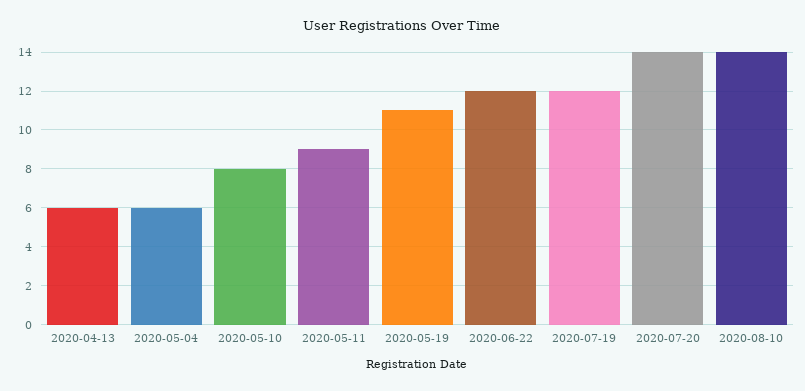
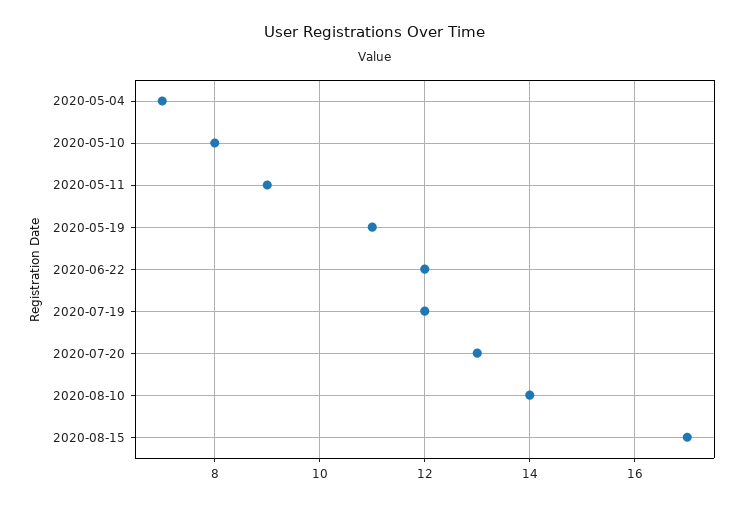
2020-04-13: 6 -> none
2020-05-04: 6 -> 7
2020-07-20: 14 -> 13
2020-08-15: none -> 17

